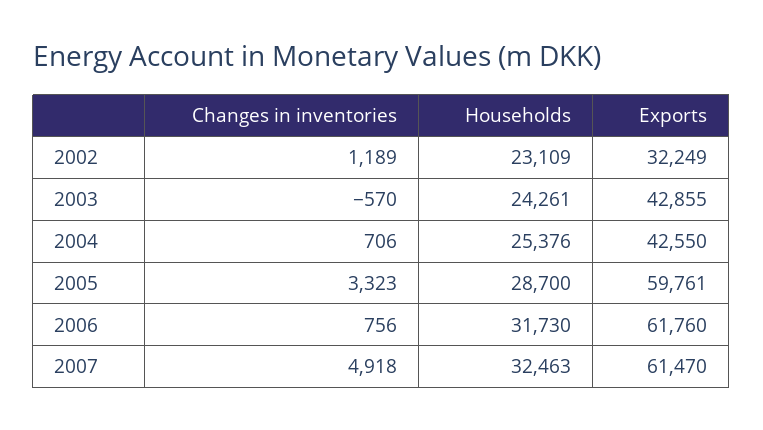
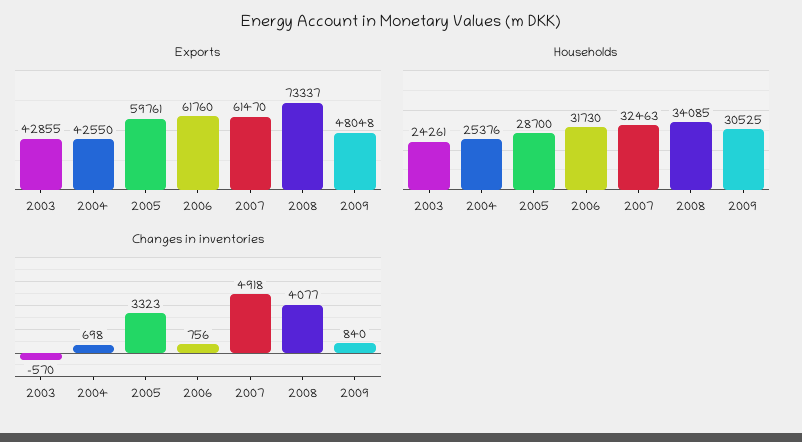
Changes in inventories, 2002: 1189 -> none
Households, 2002: 23109 -> none
Exports, 2002: 32249 -> none
Changes in inventories, 2004: 706 -> 698
Exports, 2008: none -> 73337
Exports, 2009: none -> 48048
Households, 2008: none -> 34085
Households, 2009: none -> 30525
Changes in inventories, 2008: none -> 4077
Changes in inventories, 2009: none -> 840

